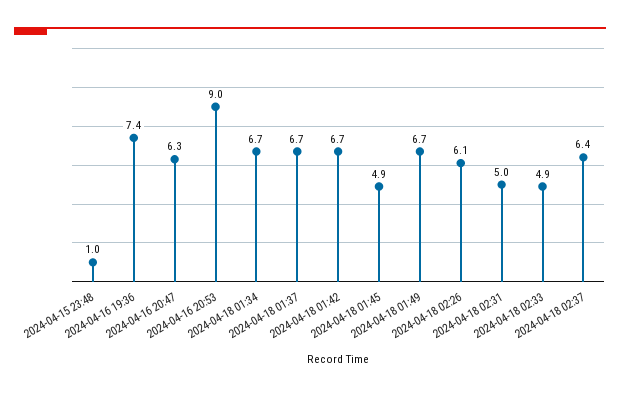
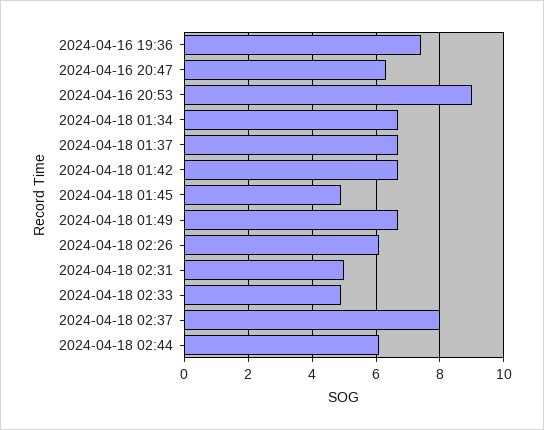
2024-04-15 23:48: 1 -> none
2024-04-18 02:37: 6.4 -> 8
2024-04-18 02:44: none -> 6

